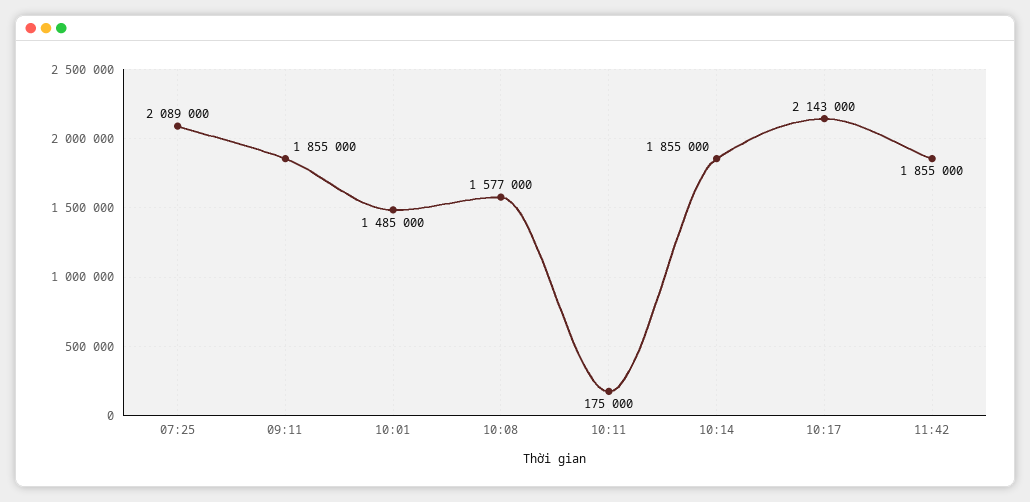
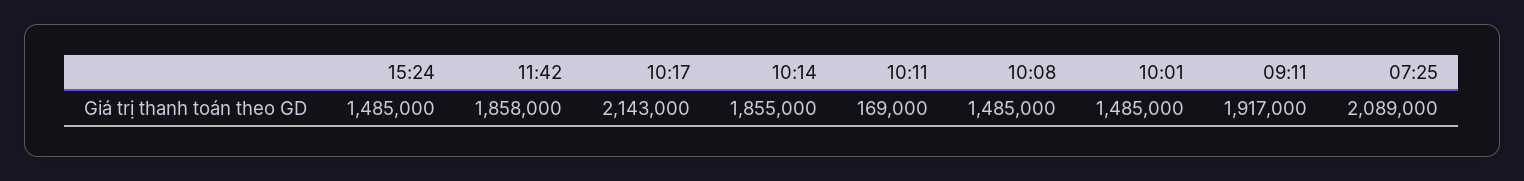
09:11: 1855000 -> 1917000
10:08: 1577000 -> 1485000
10:11: 175000 -> 169000
11:42: 1855000 -> 1858000
15:24: none -> 1485000

